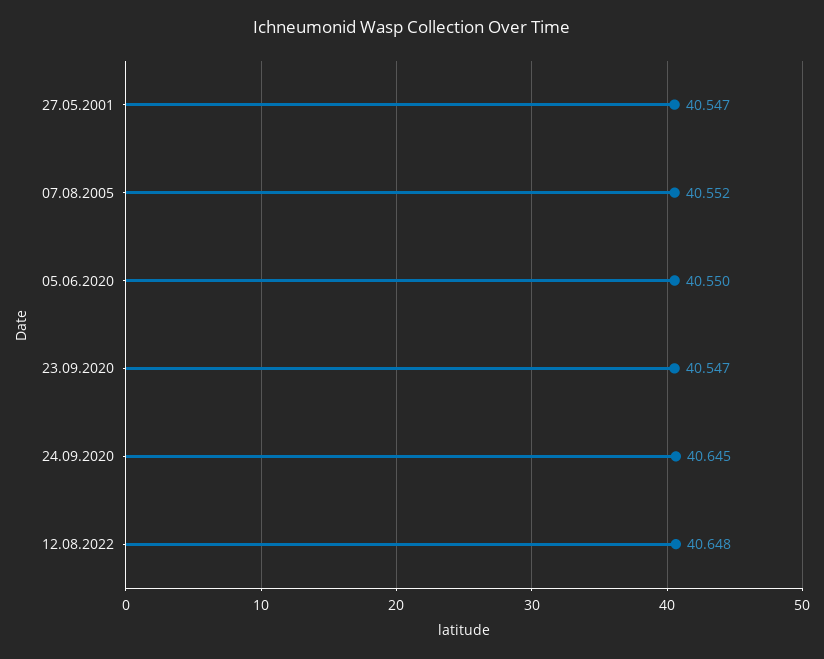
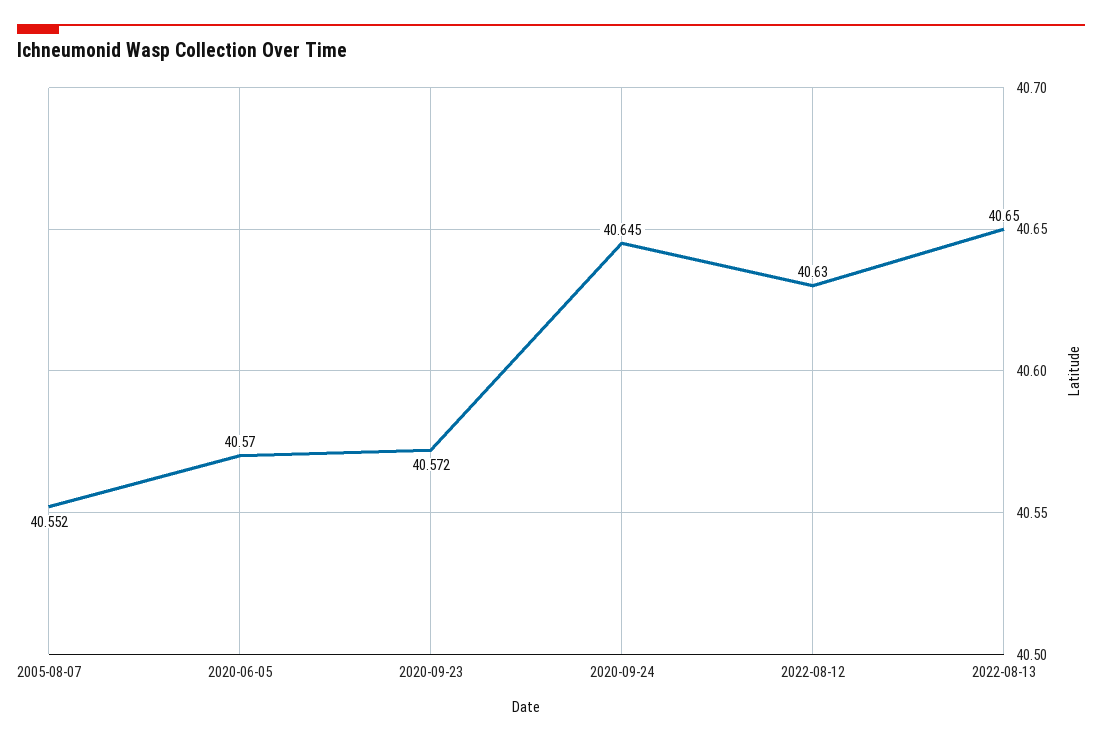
27.05.2001: 40.547 -> none
05.06.2020: 40.55 -> 40.57
23.09.2020: 40.547 -> 40.572
12.08.2022: 40.648 -> 40.63
2022-08-13: none -> 40.65

